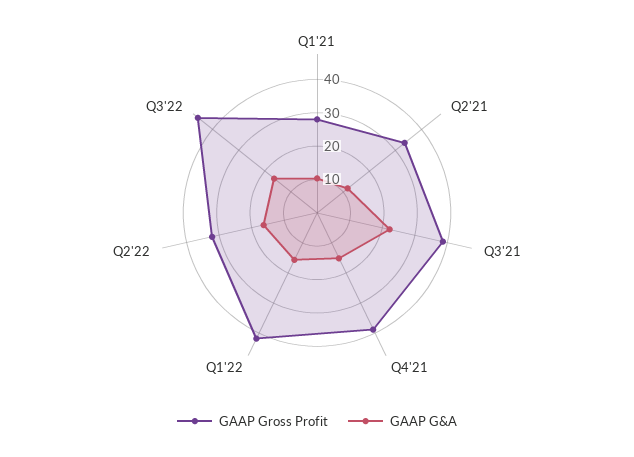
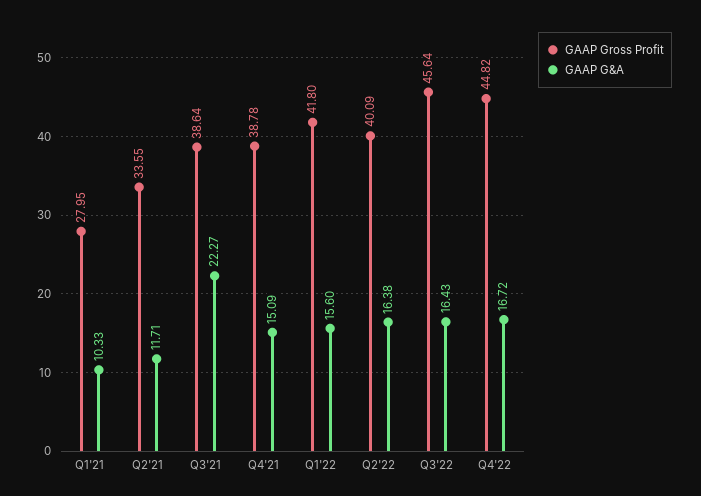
GAAP Gross Profit, Q2'22: 32.5 -> 40.09
GAAP Gross Profit, Q4'22: none -> 44.82
GAAP G&A, Q4'22: none -> 16.72

